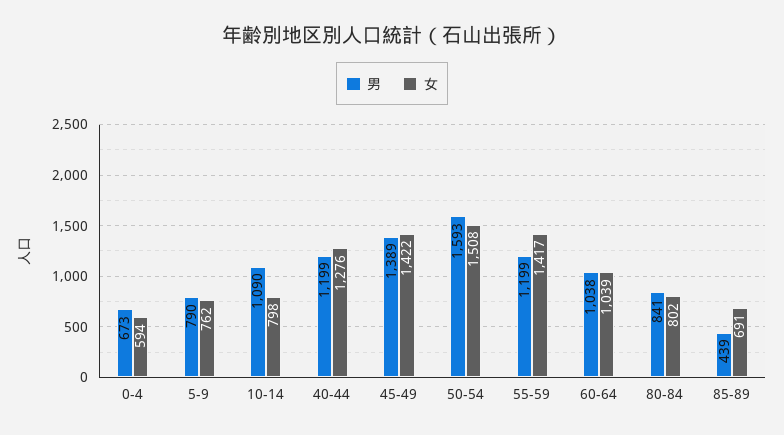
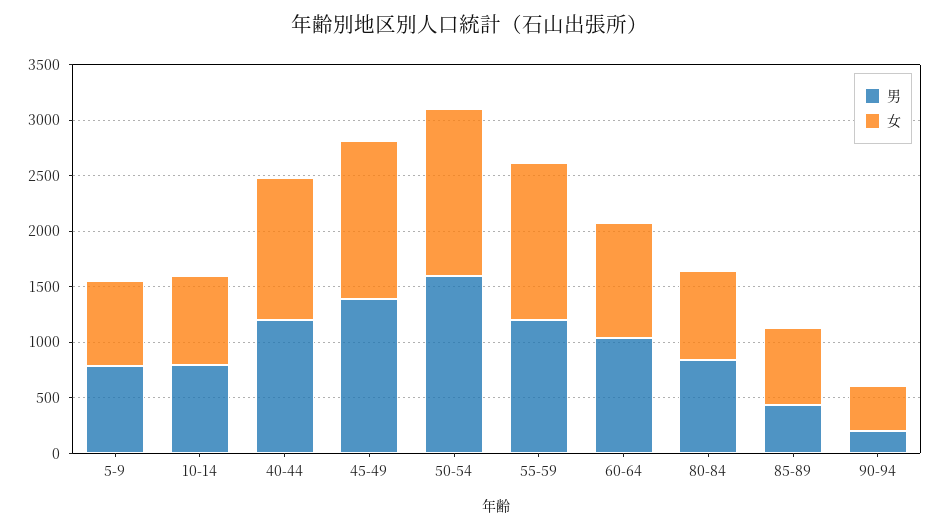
男, 0-4: 673 -> none
女, 0-4: 594 -> none
男, 10-14: 1090 -> 800
男, 90-94: none -> 200
女, 90-94: none -> 400

